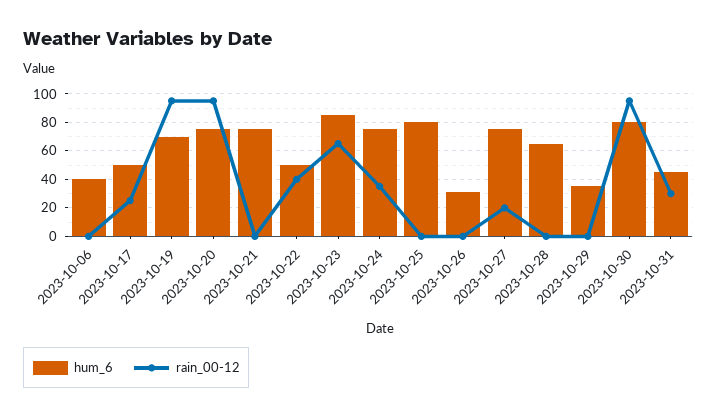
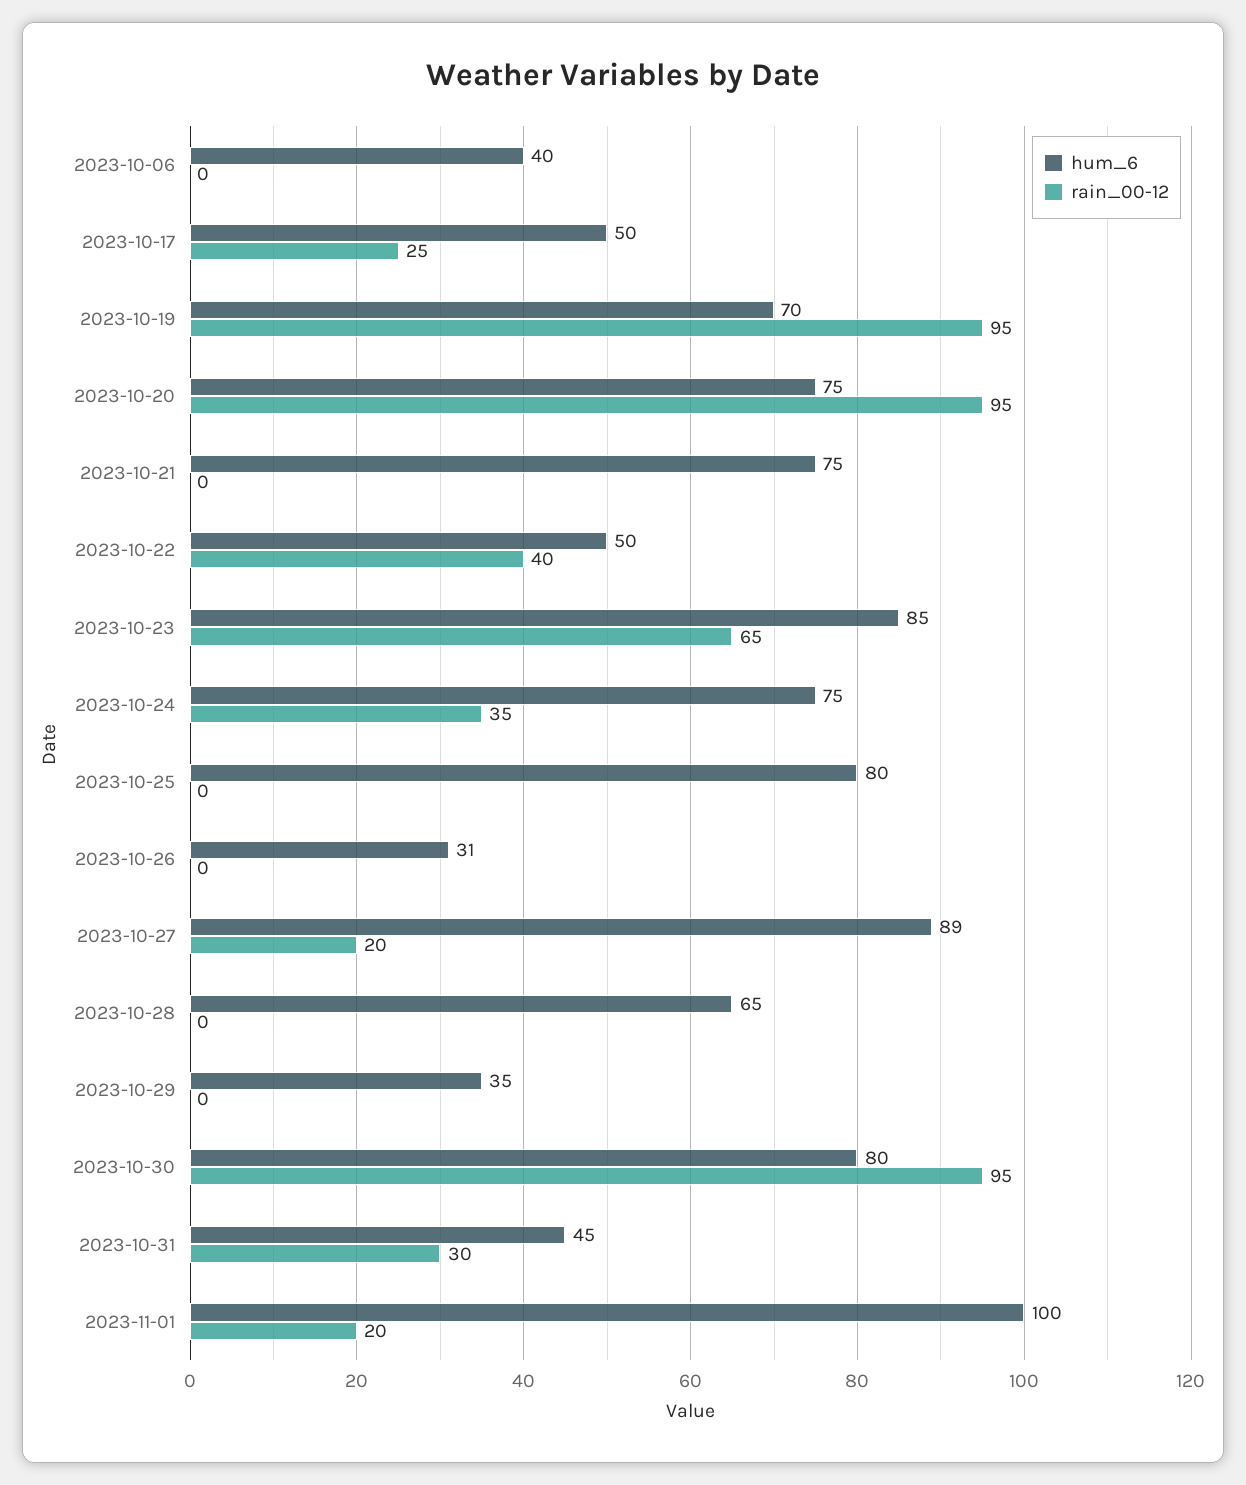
hum_6, 2023-10-27: 75 -> 89
hum_6, 2023-11-01: none -> 100
rain_00-12, 2023-11-01: none -> 20

